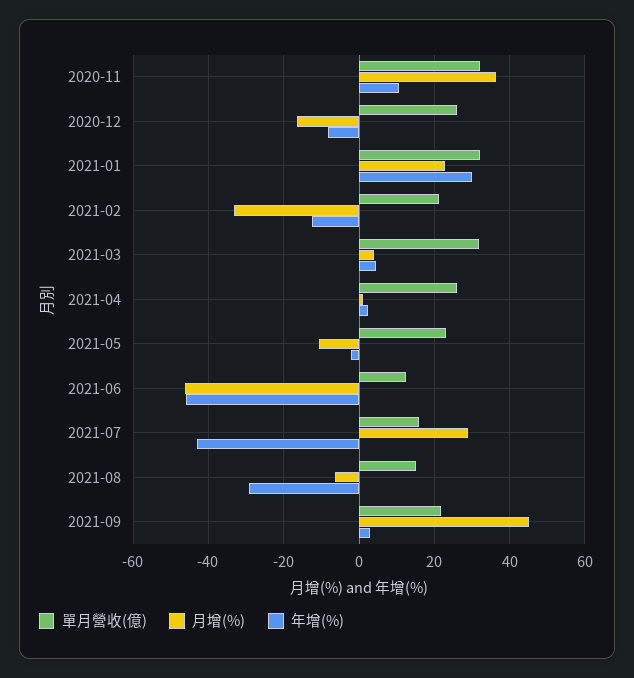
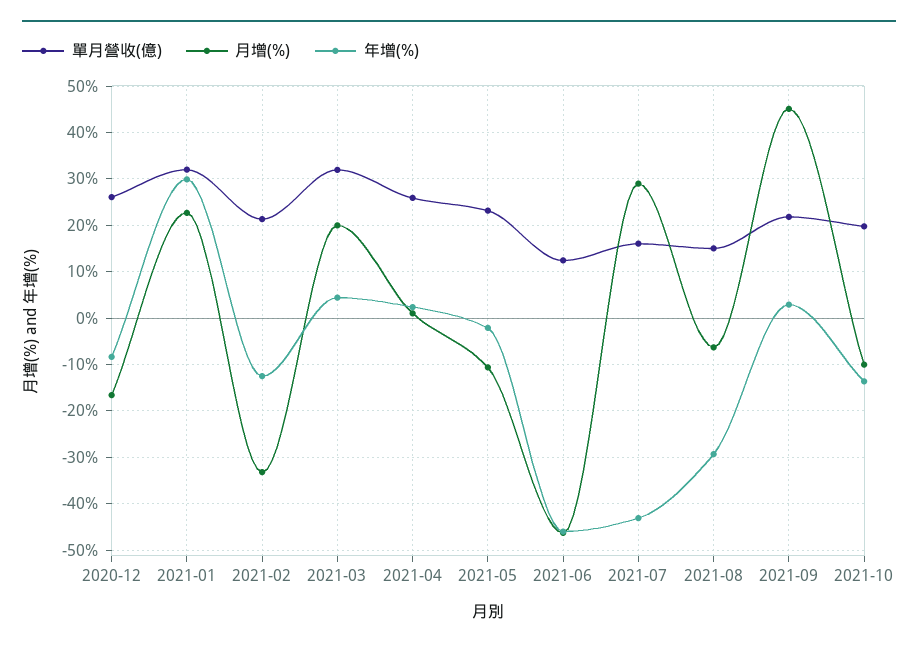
單月營收(億), 2020-11: 32 -> none
月增(%), 2020-11: 36 -> none
年增(%), 2020-11: 10 -> none
月增(%), 2021-03: 4 -> 20
單月營收(億), 2021-10: none -> 20
月增(%), 2021-10: none -> -10
年增(%), 2021-10: none -> -14

